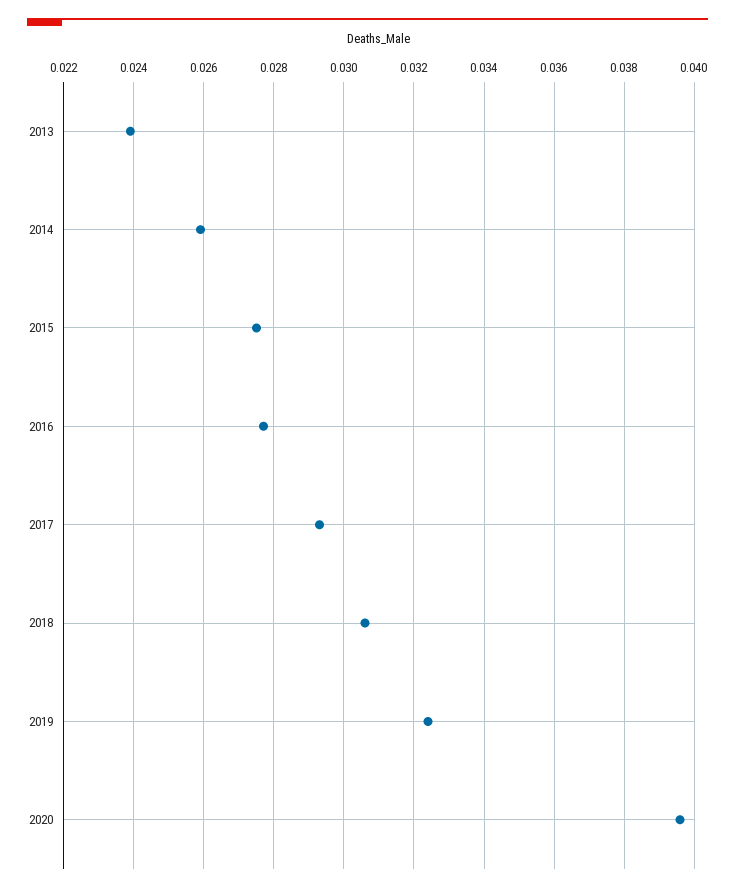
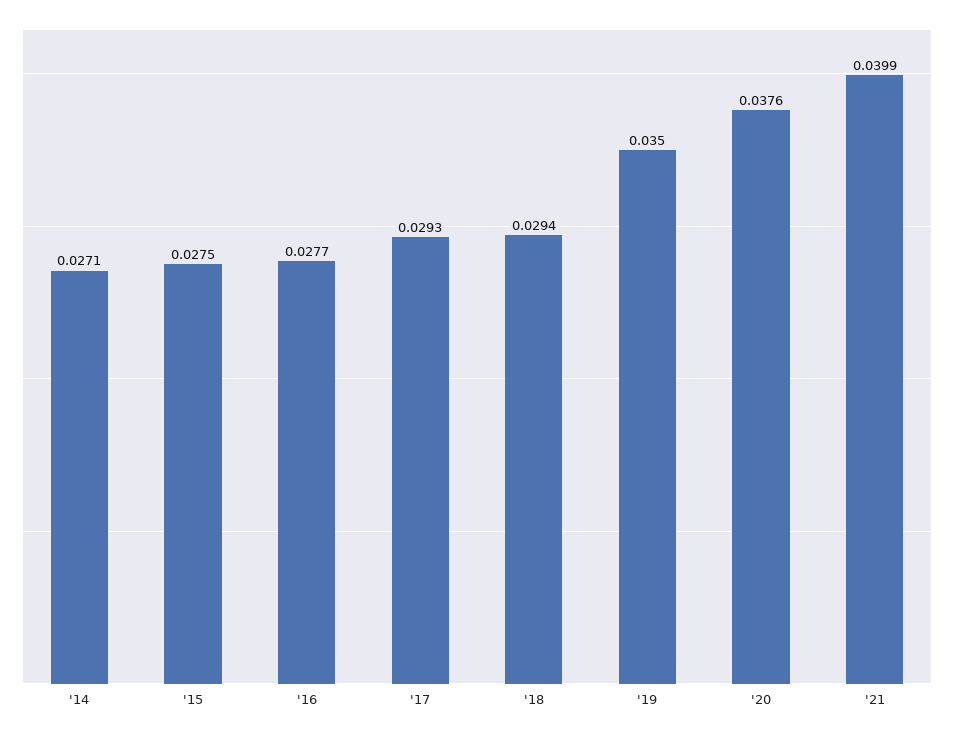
2013: 0.024 -> none
2014: 0.026 -> 0.0271
2018: 0.0305 -> 0.0294
2019: 0.0325 -> 0.035
2020: 0.0395 -> 0.0376
'21: none -> 0.0399

